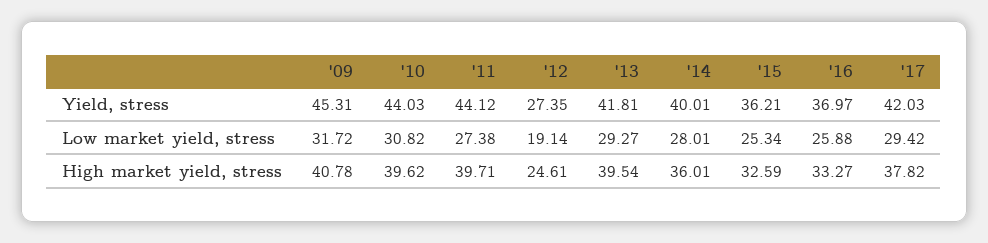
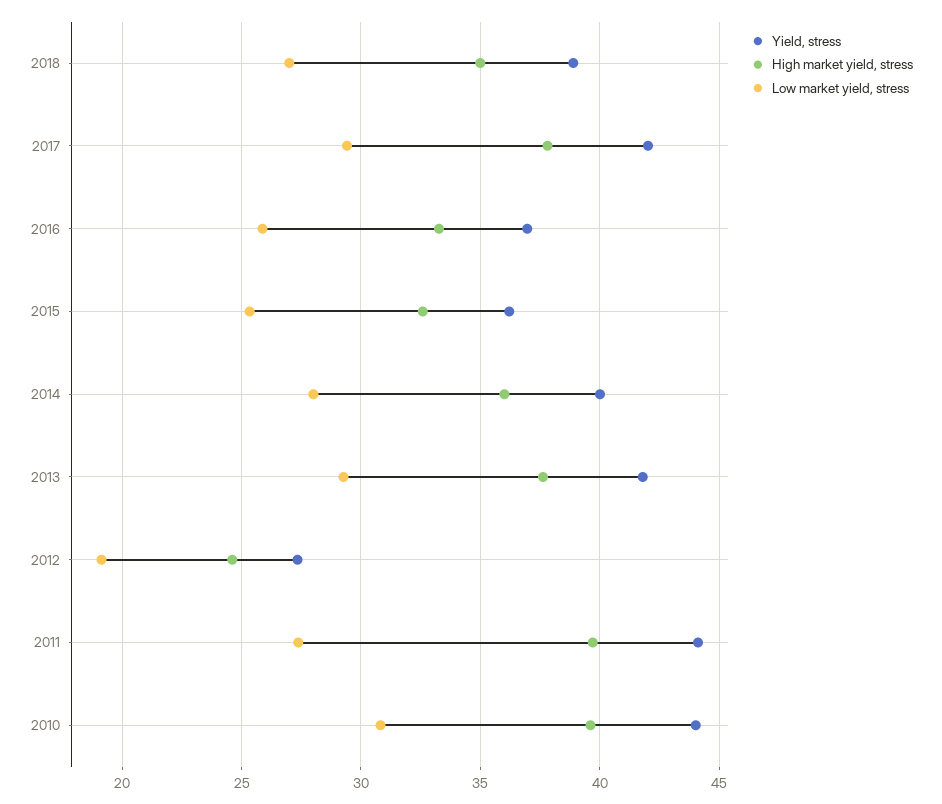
Yield, stress, '09: 45.31 -> none
Low market yield, stress, '09: 31.72 -> none
High market yield, stress, '09: 40.78 -> none
High market yield, stress, '13: 39.54 -> 37.5
Yield, stress, 2018: none -> 39
High market yield, stress, 2018: none -> 35
Low market yield, stress, 2018: none -> 27

